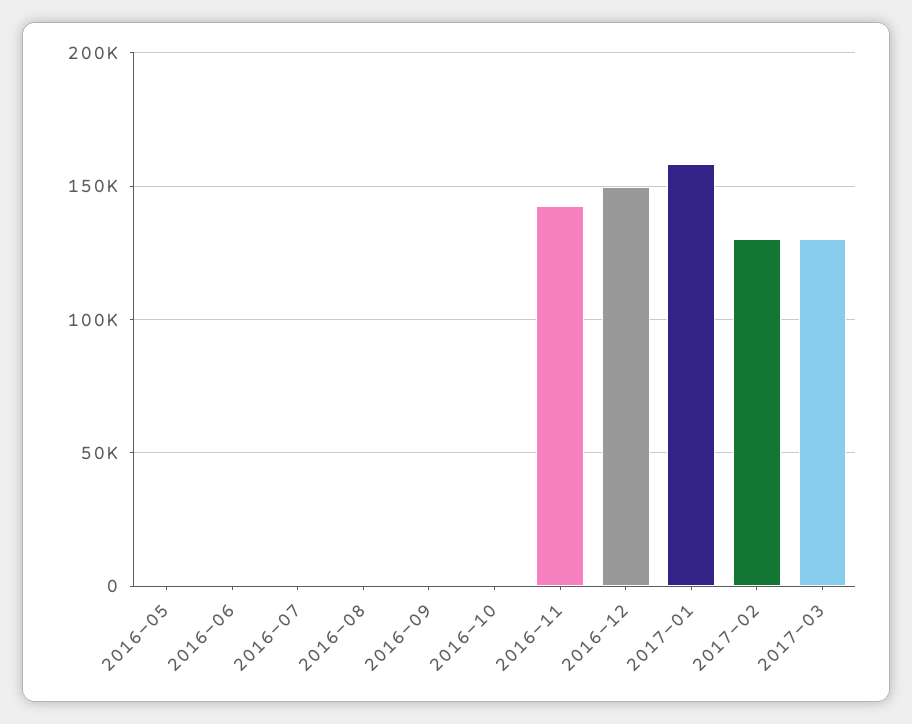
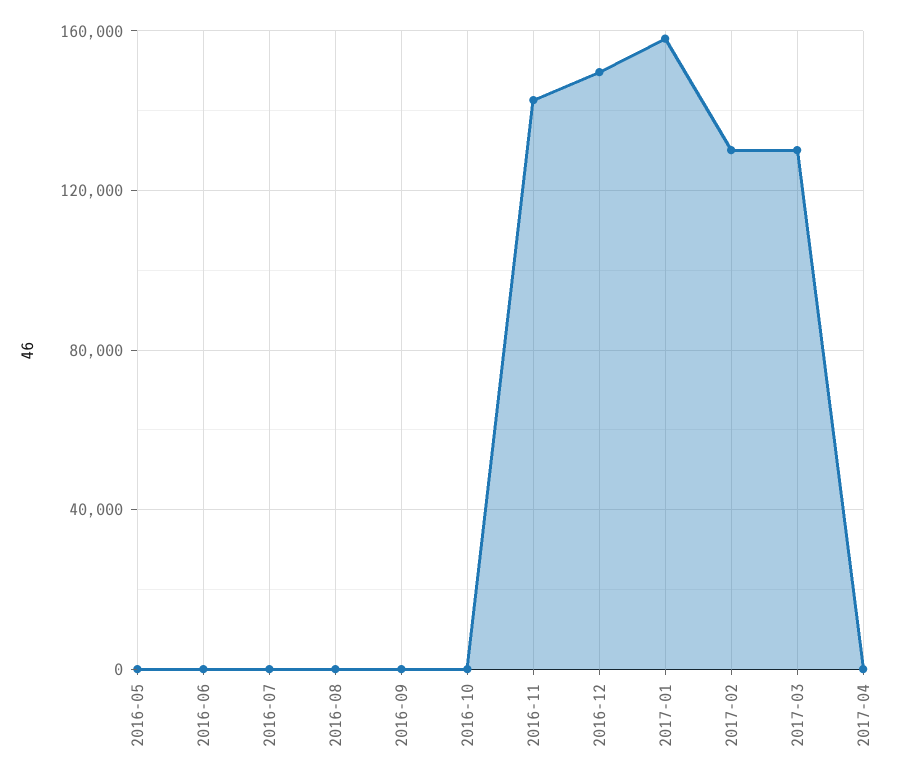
2017-04: none -> 0

